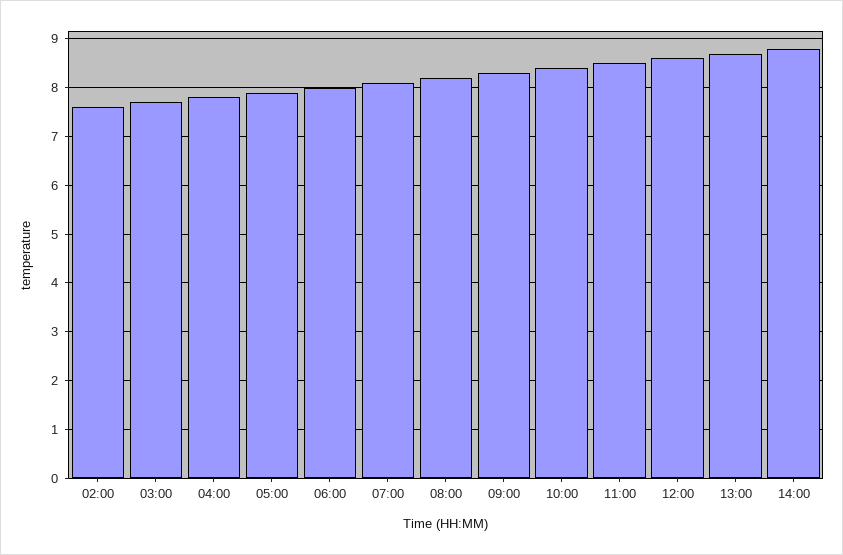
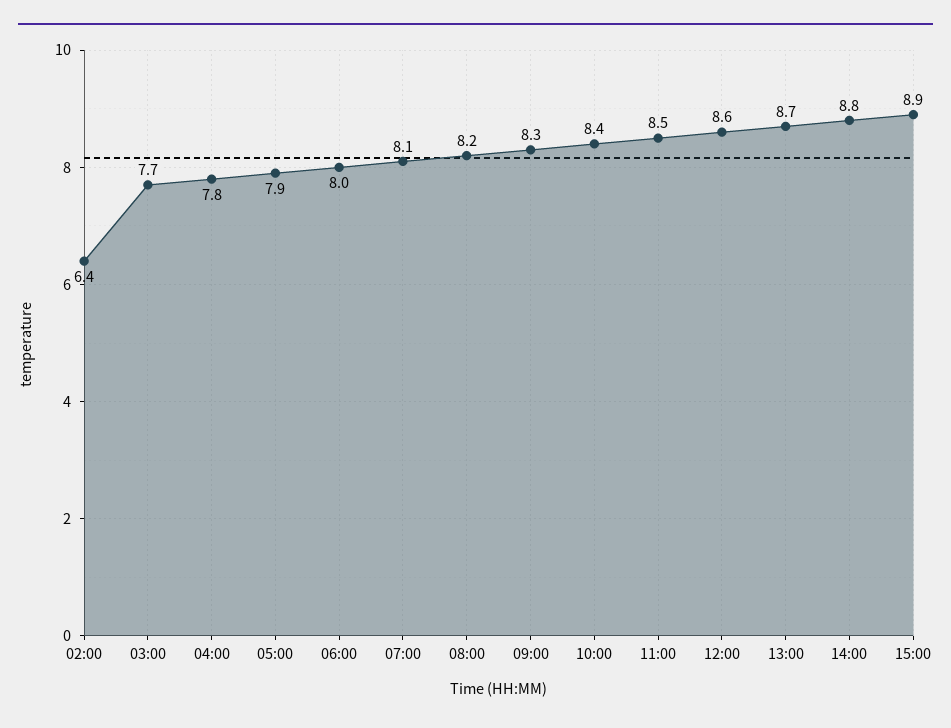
02:00: 7.5 -> 6.4
15:00: none -> 8.9

